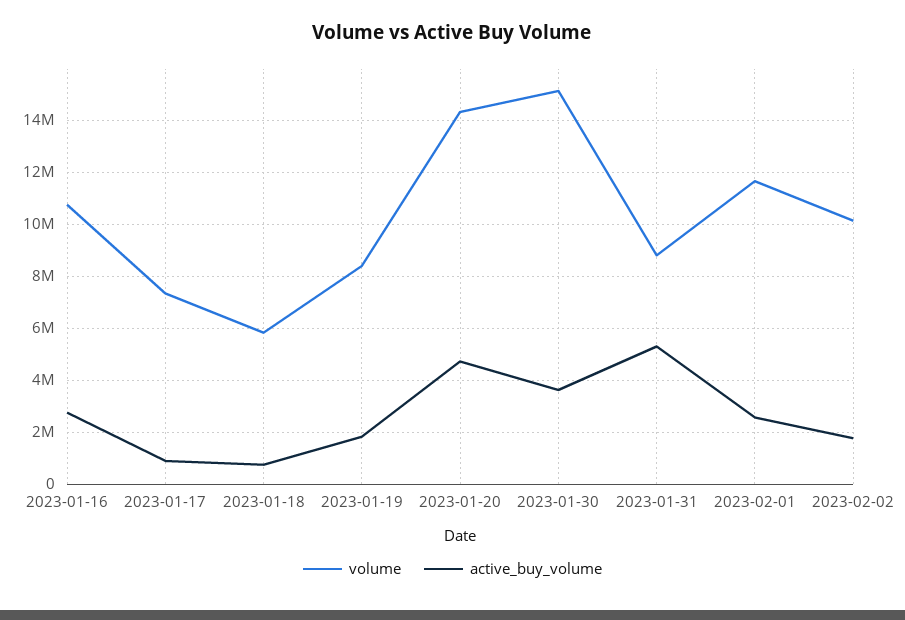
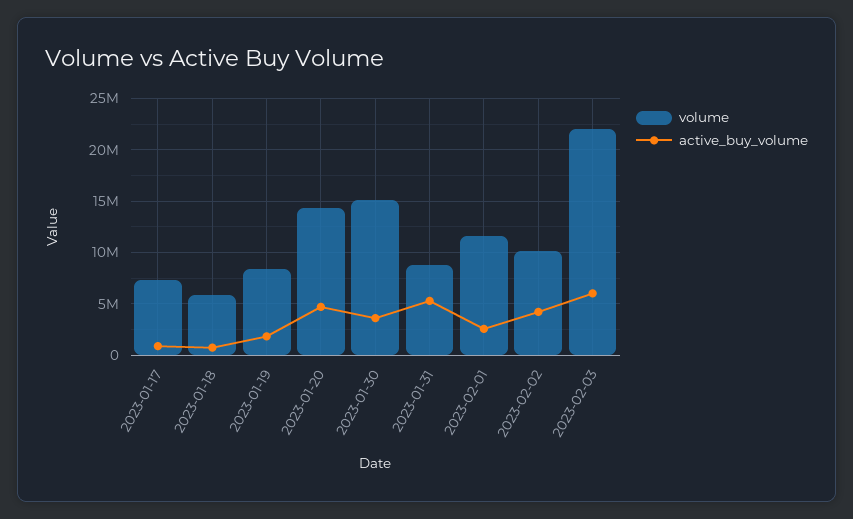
volume, 2023-01-16: 10750000 -> none
active_buy_volume, 2023-01-16: 2750000 -> none
active_buy_volume, 2023-02-02: 1750000 -> 4000000
volume, 2023-02-03: none -> 22000000
active_buy_volume, 2023-02-03: none -> 6000000

